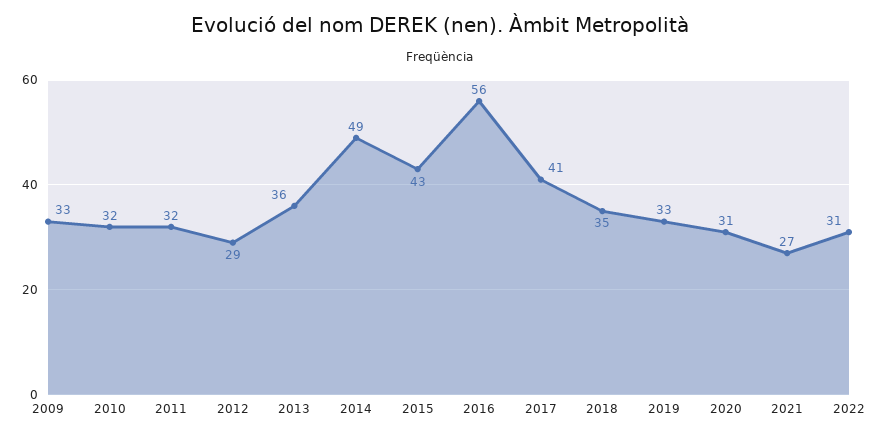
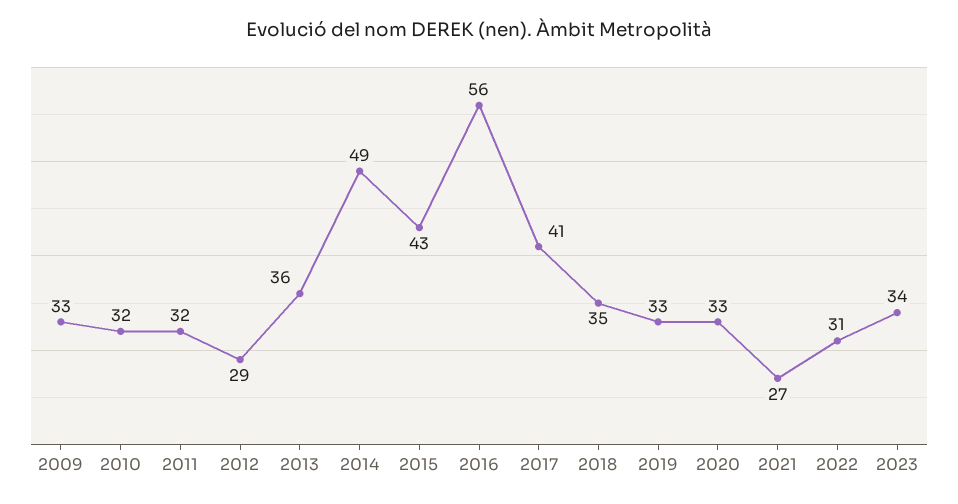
2020: 31 -> 33
2023: none -> 34

